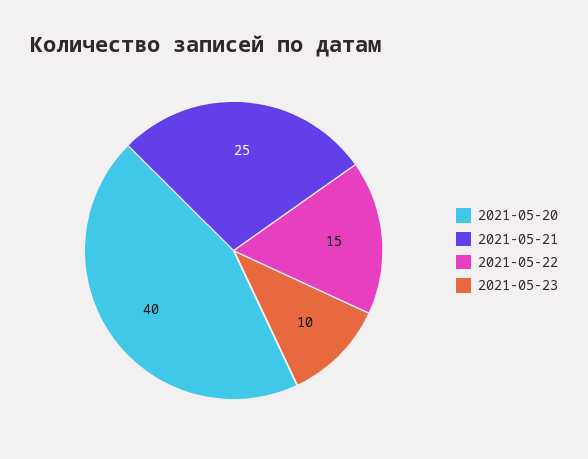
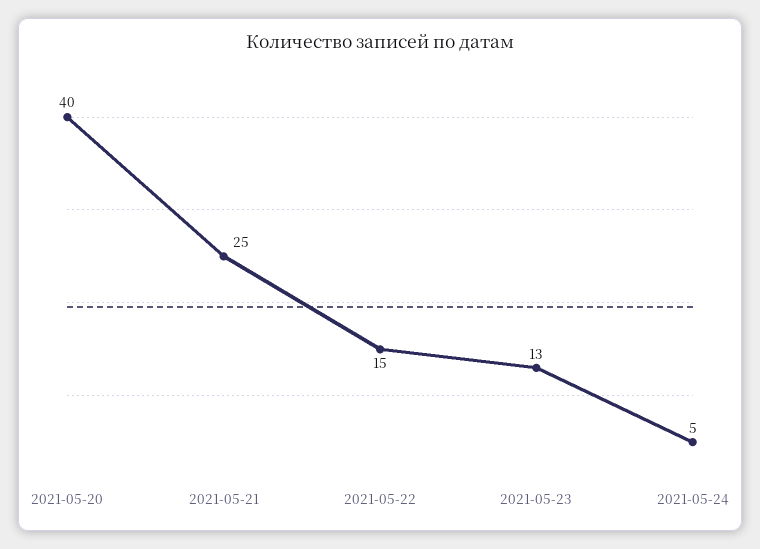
2021-05-23: 10 -> 13
2021-05-24: none -> 5

